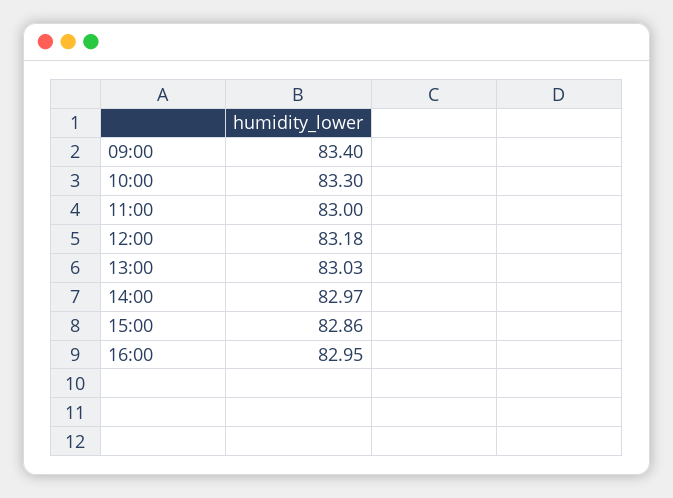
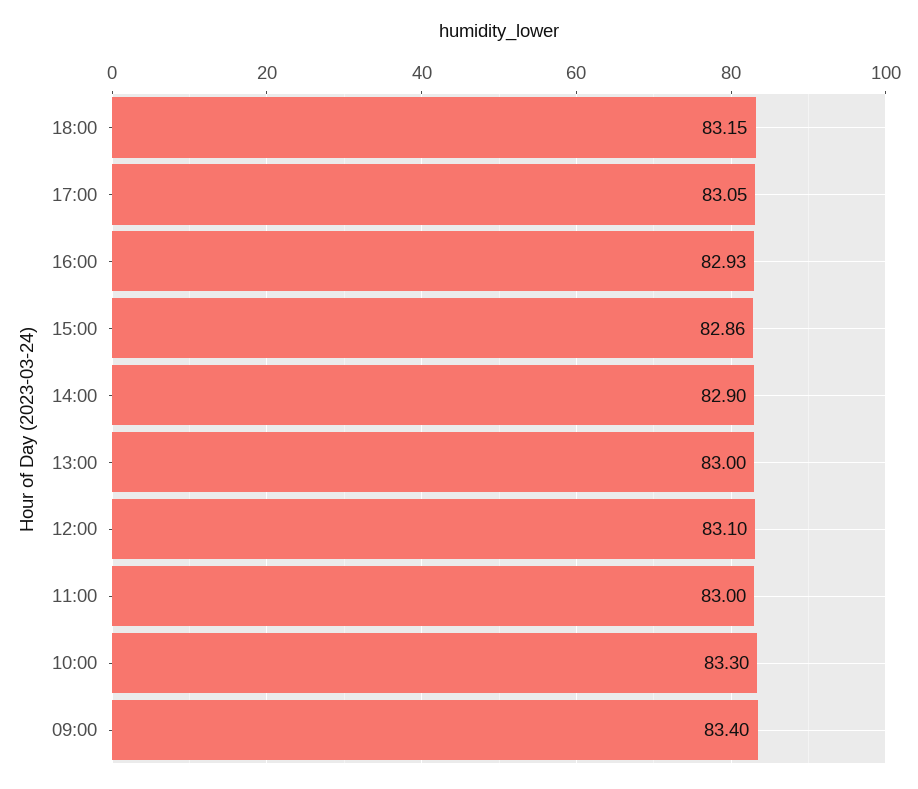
12:00: 83.18 -> 83.1
13:00: 83.03 -> 83
14:00: 82.97 -> 82.9
16:00: 82.95 -> 82.93
18:00: none -> 83.15
17:00: none -> 83.05

